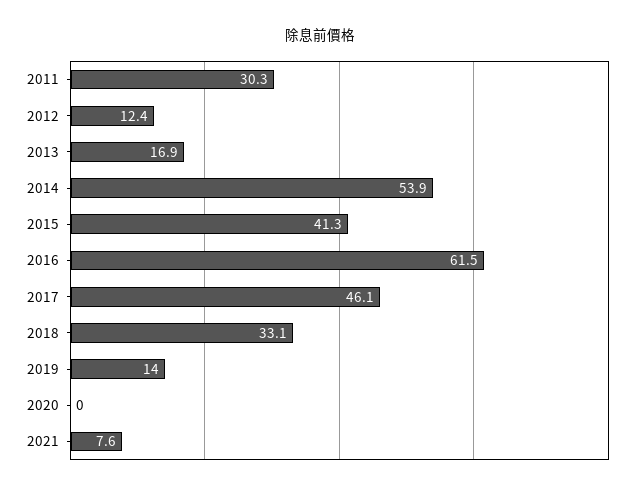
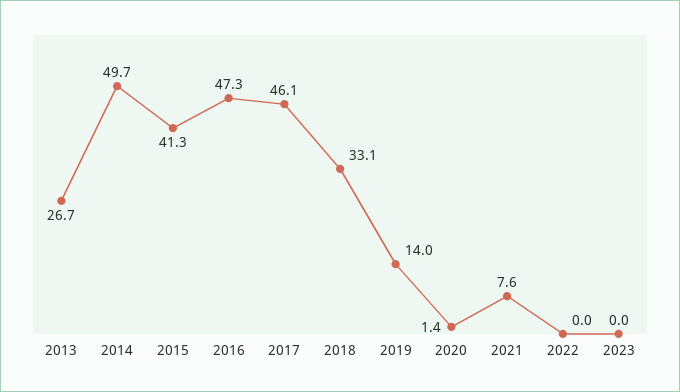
2011: 30.3 -> none
2012: 12.4 -> none
2013: 16.9 -> 26.7
2014: 53.9 -> 49.7
2016: 61.5 -> 47.3
2020: 0 -> 1.4
2022: none -> 0
2023: none -> 0

